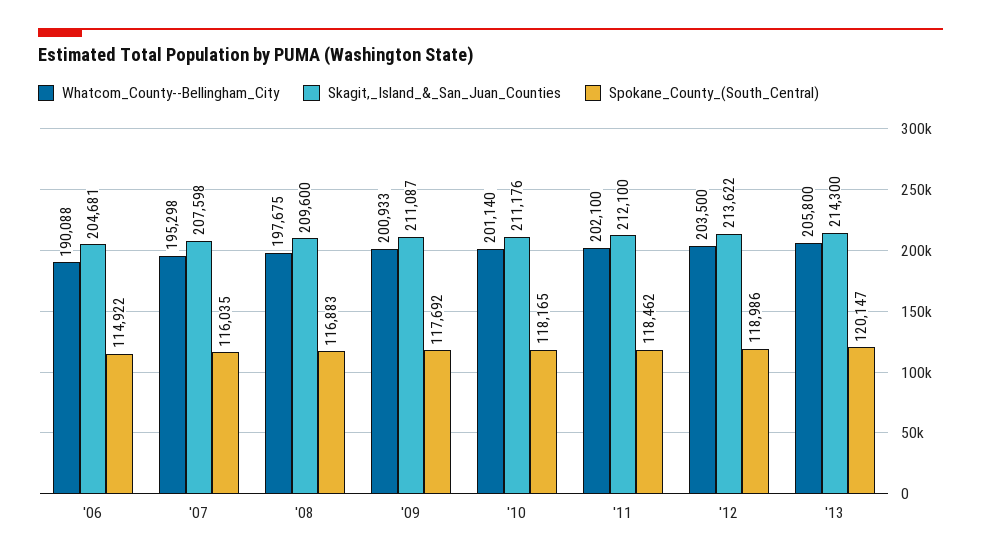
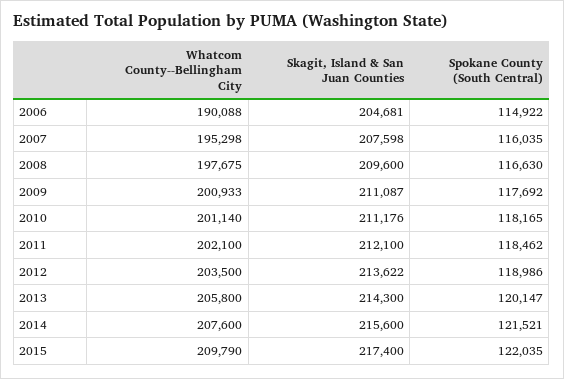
Spokane_County_(South_Central), '08: 116883 -> 116630
Whatcom_County--Bellingham_City, 2014: none -> 207600
Skagit,_Island_&_San_Juan_Counties, 2014: none -> 215600
Spokane_County_(South_Central), 2014: none -> 121521
Whatcom_County--Bellingham_City, 2015: none -> 209790
Skagit,_Island_&_San_Juan_Counties, 2015: none -> 217400
Spokane_County_(South_Central), 2015: none -> 122035

